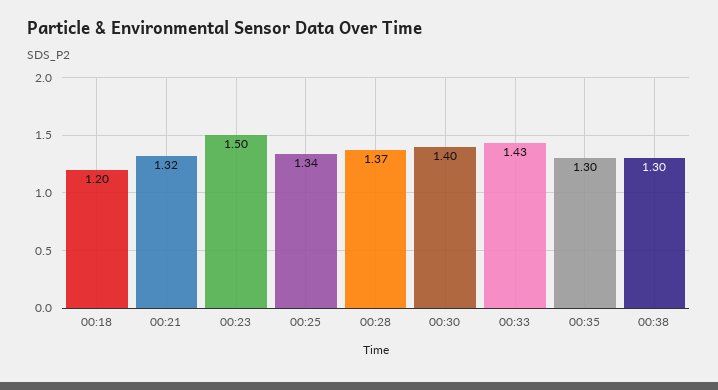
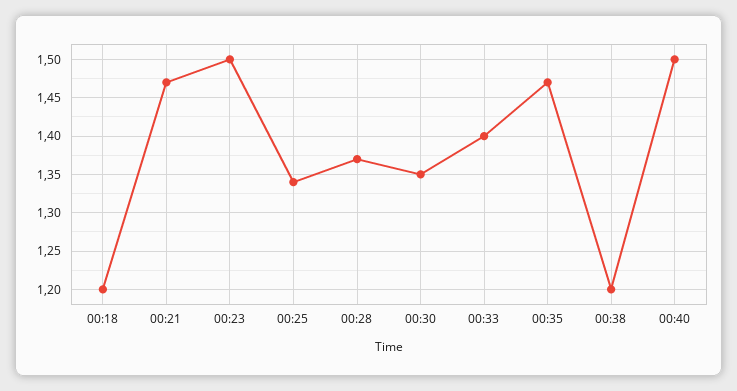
00:21: 1.32 -> 1.47
00:30: 1.4 -> 1.35
00:33: 1.43 -> 1.4
00:35: 1.3 -> 1.47
00:38: 1.3 -> 1.2
00:40: none -> 1.5

